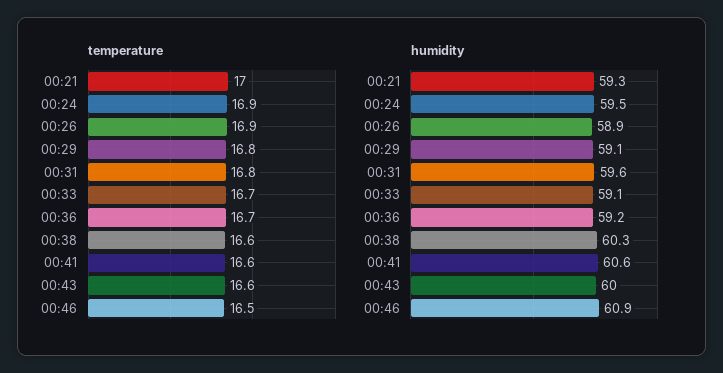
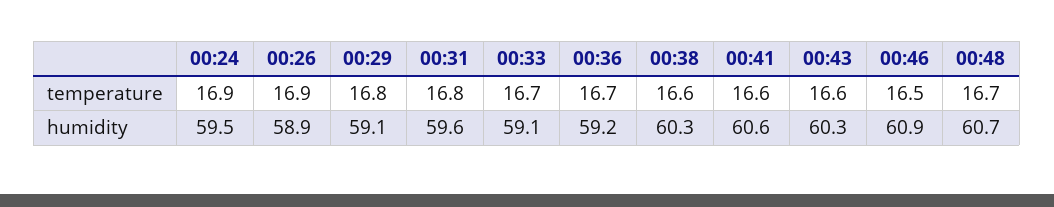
temperature, 00:21: 17 -> none
humidity, 00:21: 59.3 -> none
humidity, 00:43: 60 -> 60.3
temperature, 00:48: none -> 16.7
humidity, 00:48: none -> 60.7

